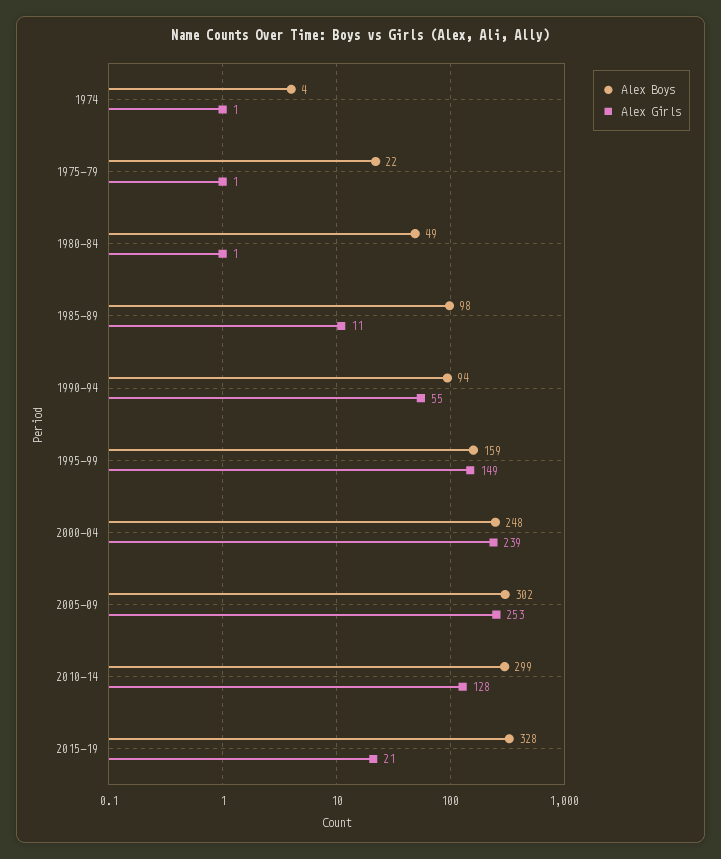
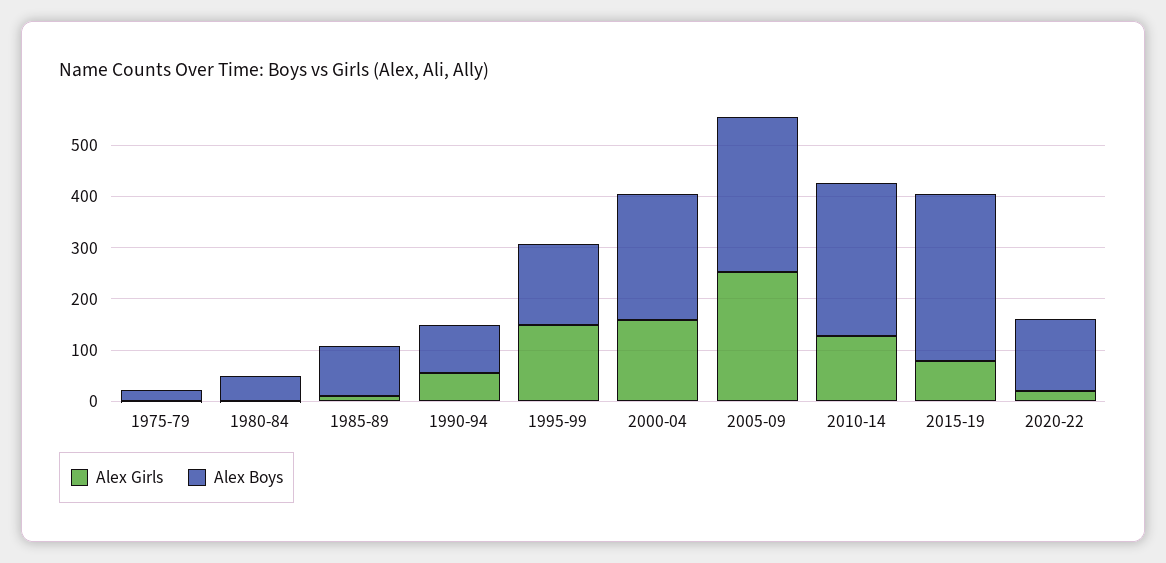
Alex Boys, 1974: 4 -> none
Alex Girls, 1974: 1 -> none
Alex Girls, 2000-04: 239 -> 160
Alex Girls, 2015-19: 21 -> 80
Alex Girls, 2020-22: none -> 20
Alex Boys, 2020-22: none -> 140

